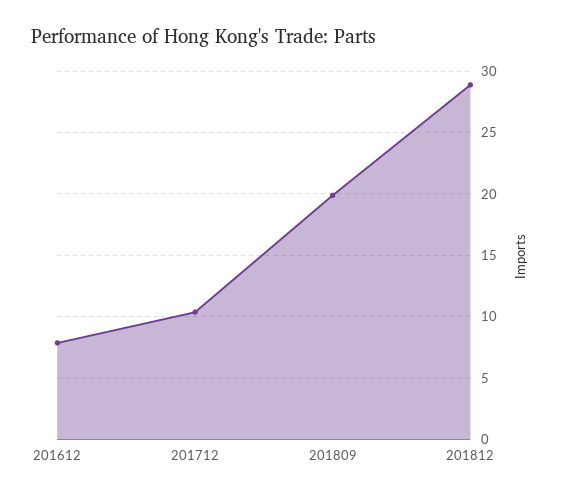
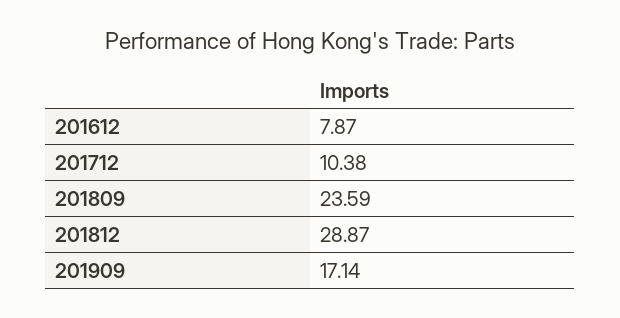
201809: 20 -> 23.59
201909: none -> 17.14

